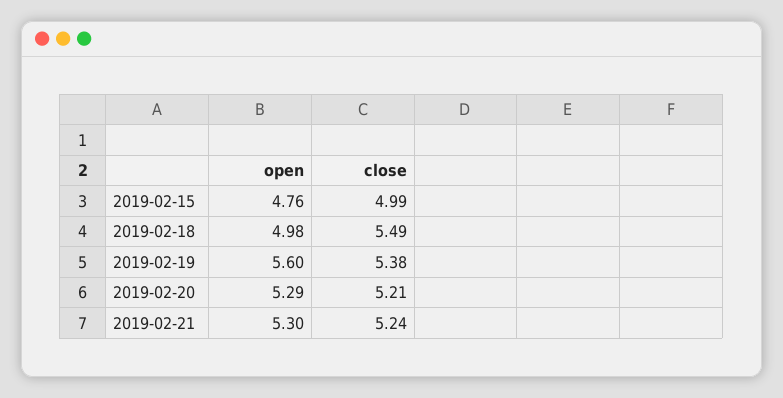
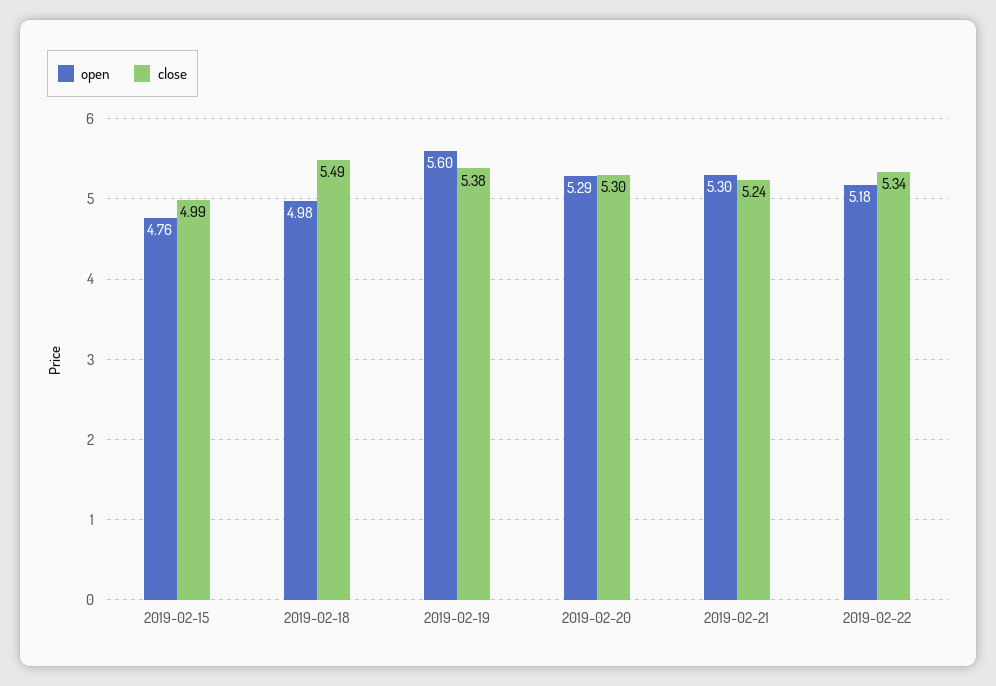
close, 2019-02-20: 5.21 -> 5.3
open, 2019-02-22: none -> 5.18
close, 2019-02-22: none -> 5.34

